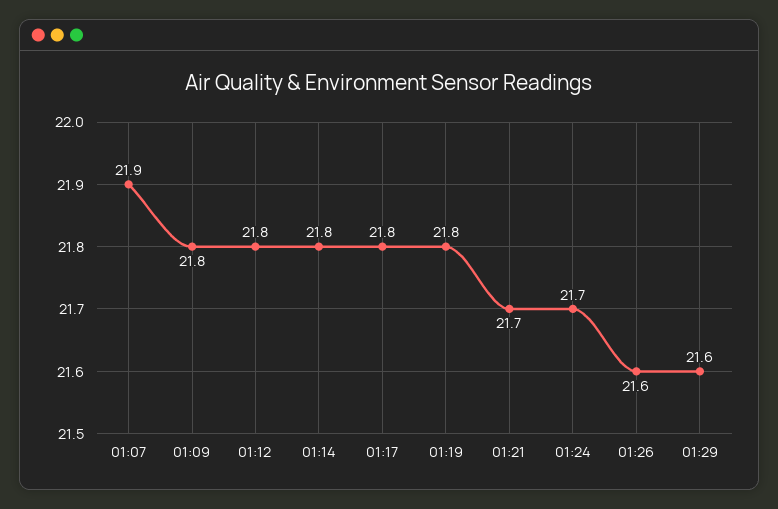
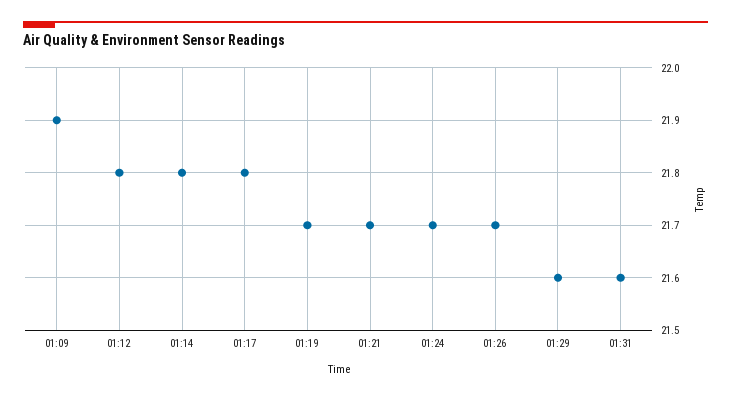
01:07: 21.9 -> none
01:09: 21.8 -> 21.9
01:19: 21.8 -> 21.7
01:26: 21.6 -> 21.7
01:31: none -> 21.6

